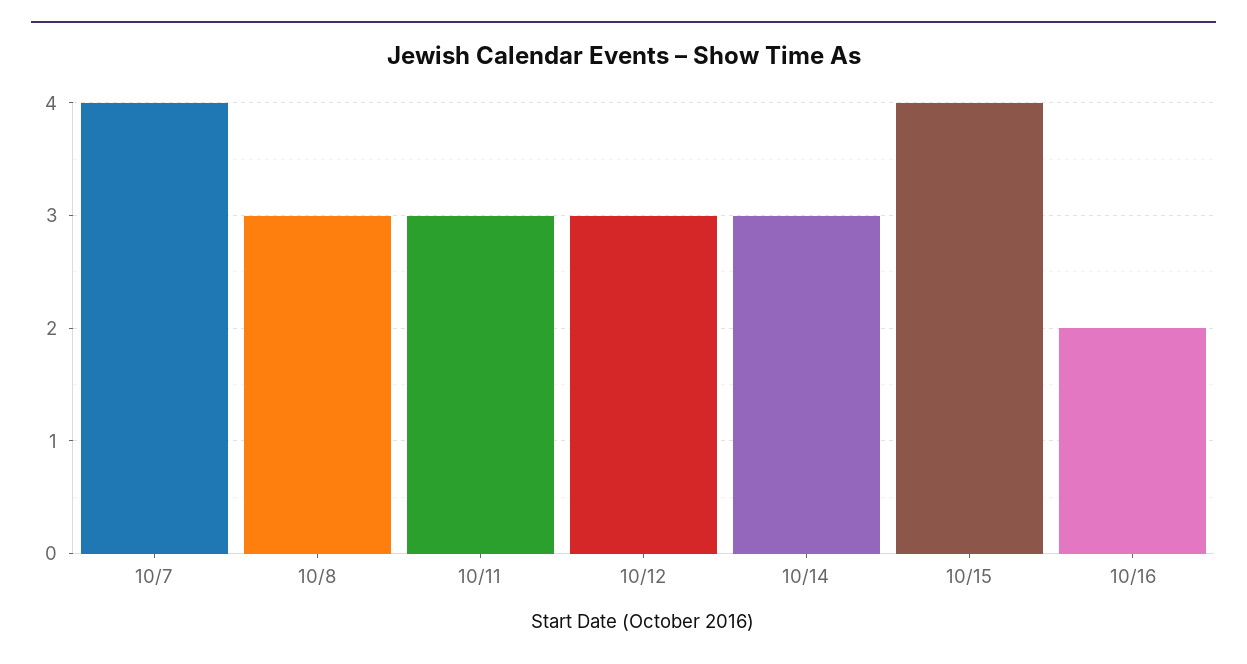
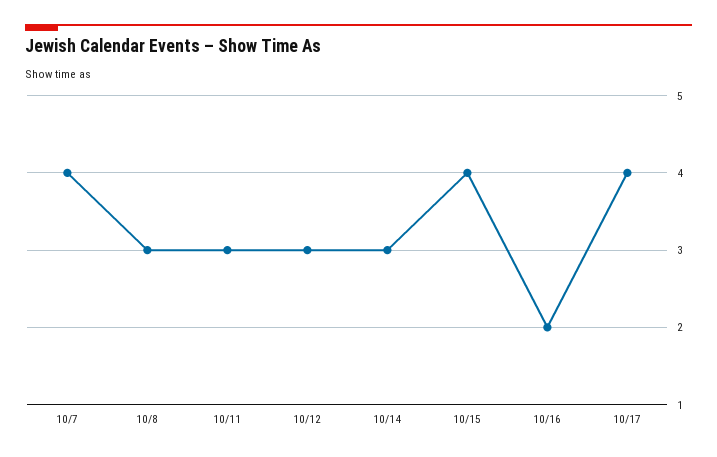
10/17: none -> 4

